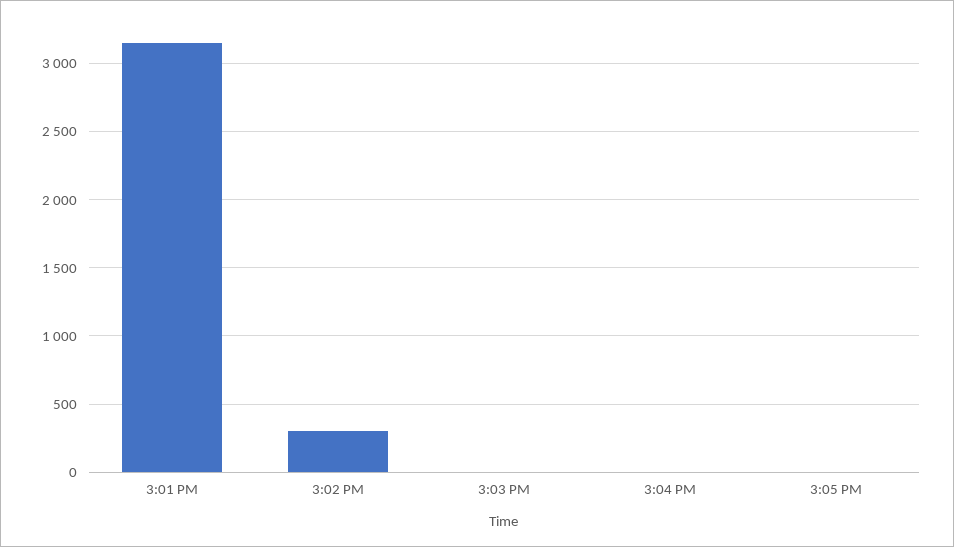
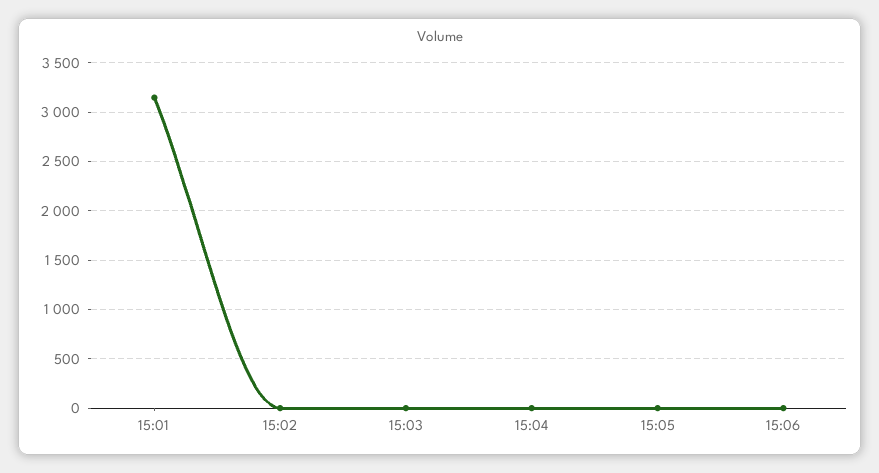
3:02 PM: 300 -> 0
15:06: none -> 0

